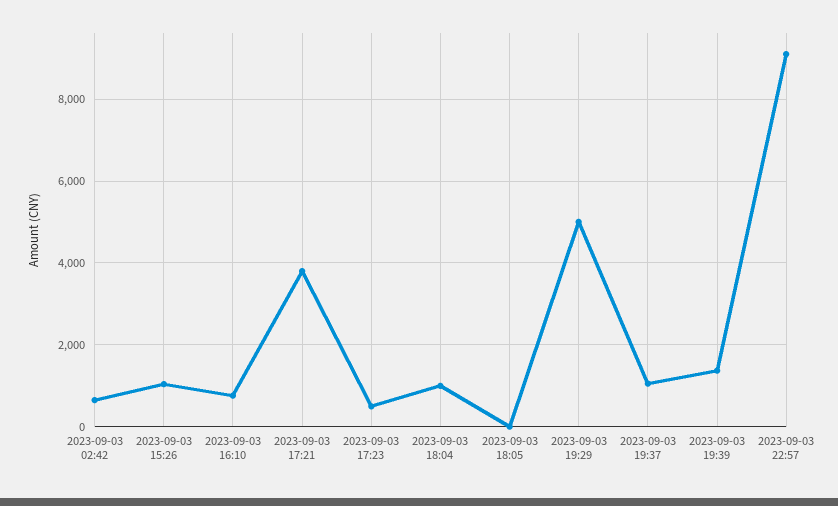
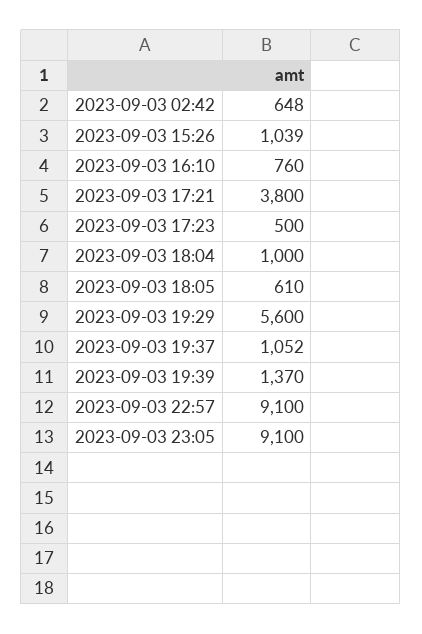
2023-09-03 18:05: 0 -> 610
2023-09-03 19:29: 5000 -> 5600
2023-09-03 23:05: none -> 9100

